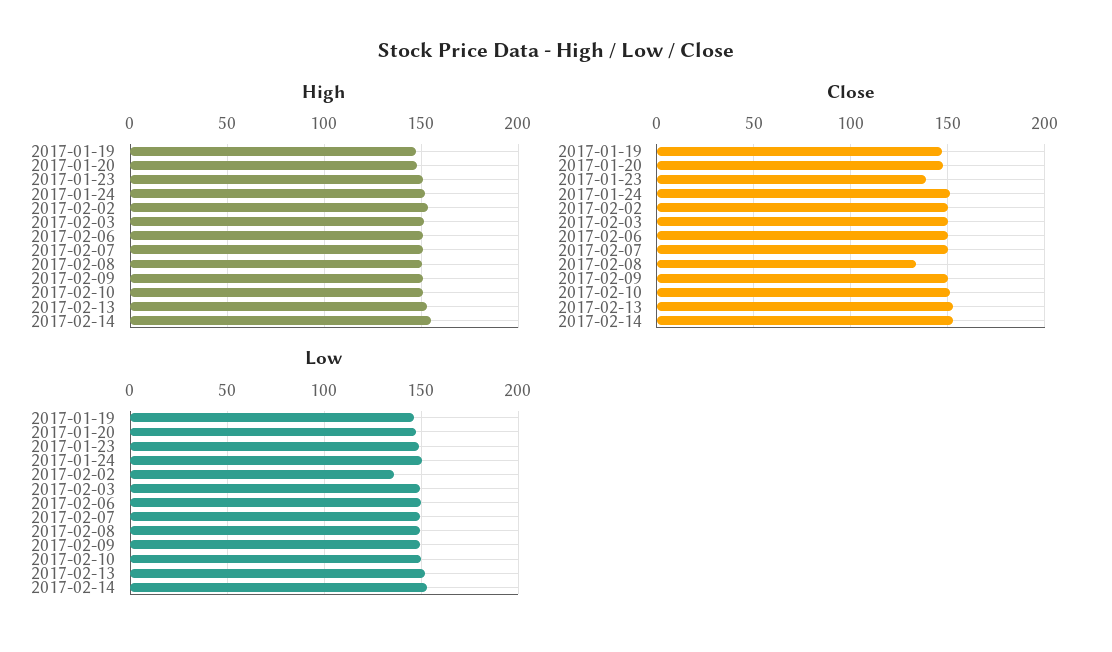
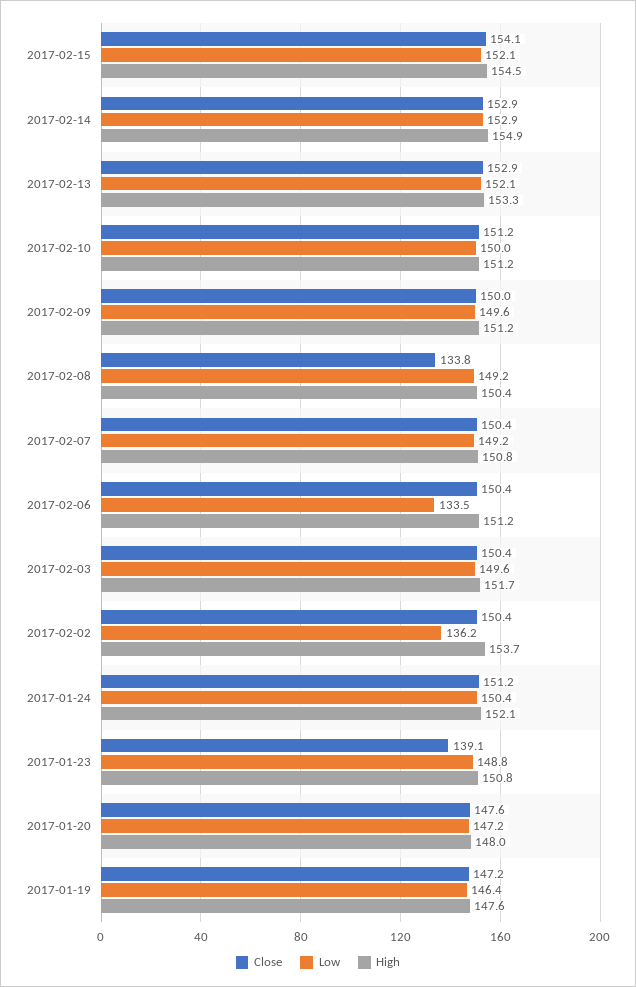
Low, 2017-02-06: 150 -> 133.5
Close, 2017-02-15: none -> 154.1
Low, 2017-02-15: none -> 152.1
High, 2017-02-15: none -> 154.5

